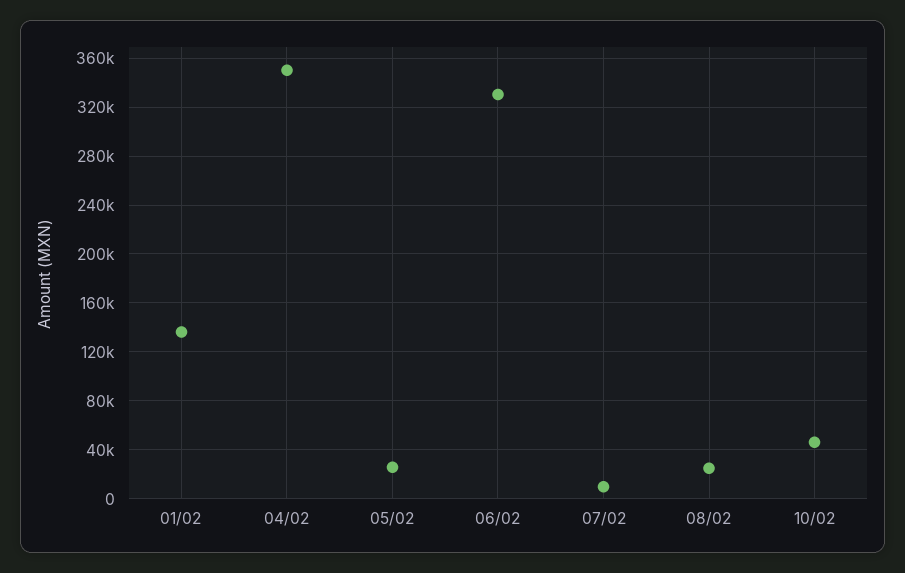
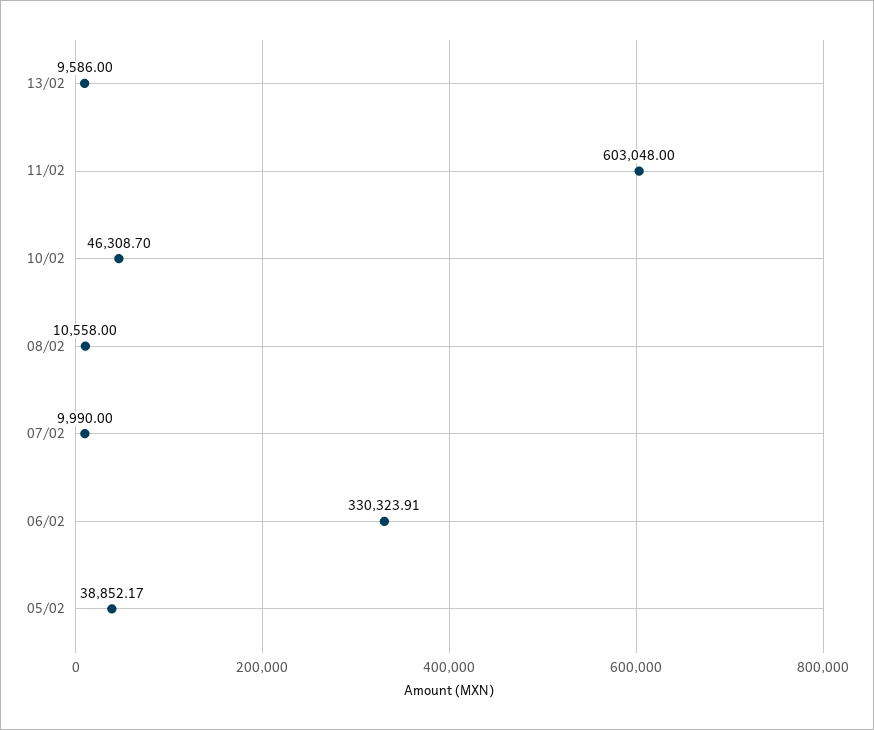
01/02: 135000 -> none
04/02: 350000 -> none
05/02: 25000 -> 38852.17
08/02: 25000 -> 10558
13/02: none -> 9586
11/02: none -> 603048

